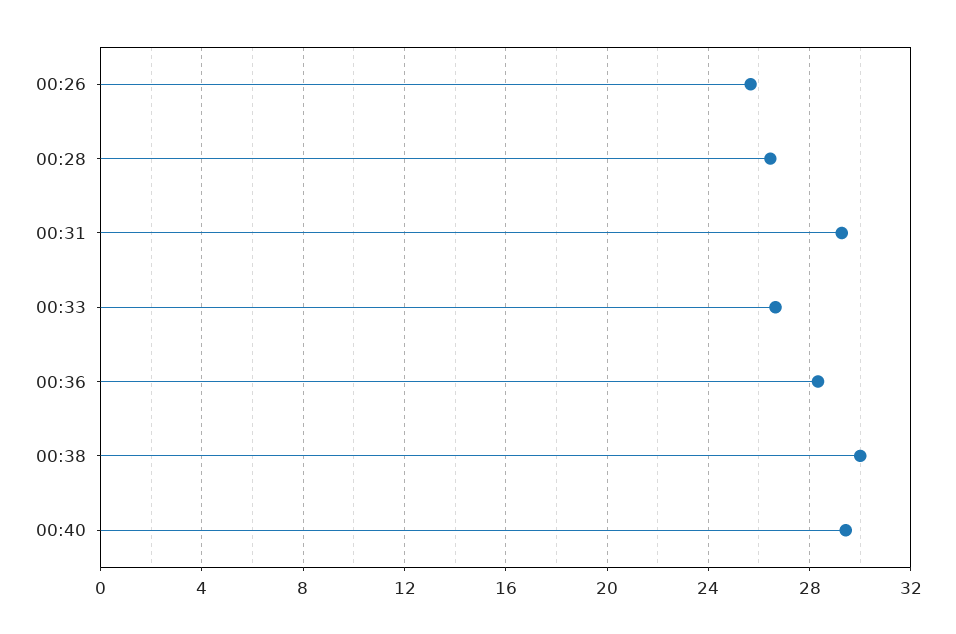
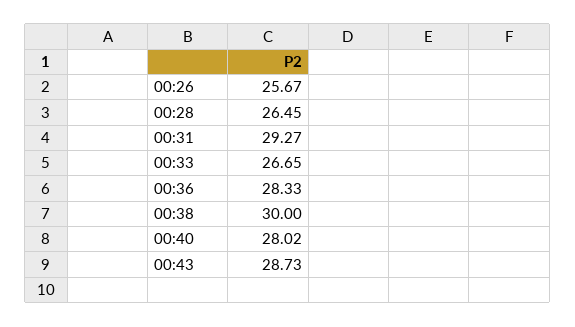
00:40: 29.5 -> 28.02
00:43: none -> 28.73

